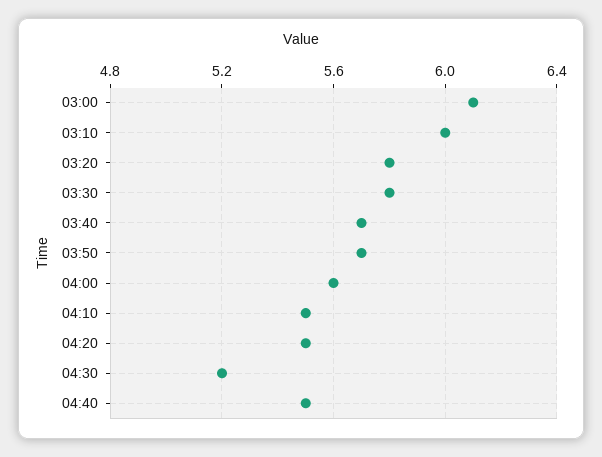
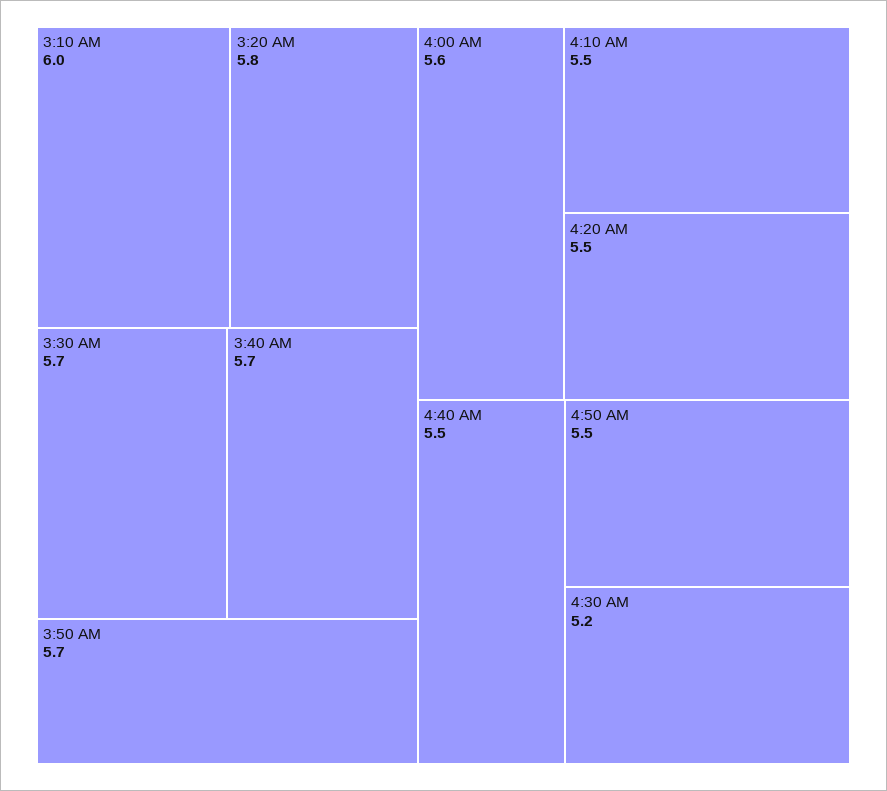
03:00: 6.1 -> none
03:30: 5.8 -> 5.7
4:50 AM: none -> 5.5

